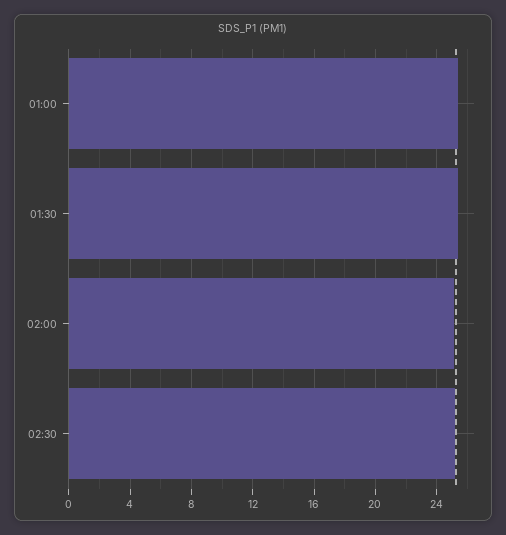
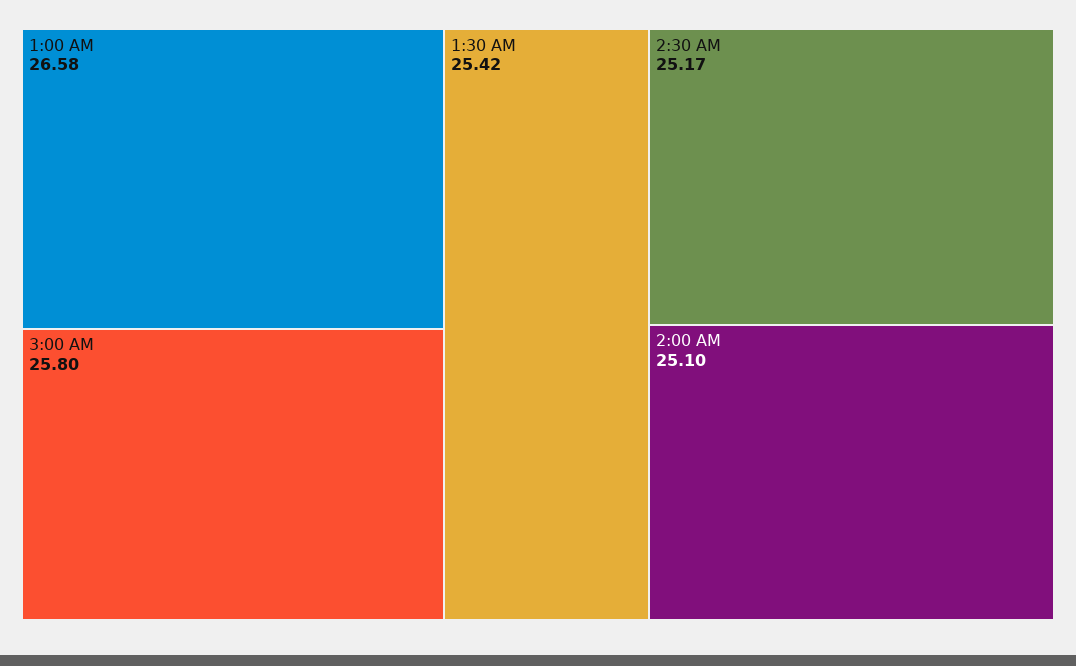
01:00: 25.5 -> 26.58
3:00 AM: none -> 25.8

